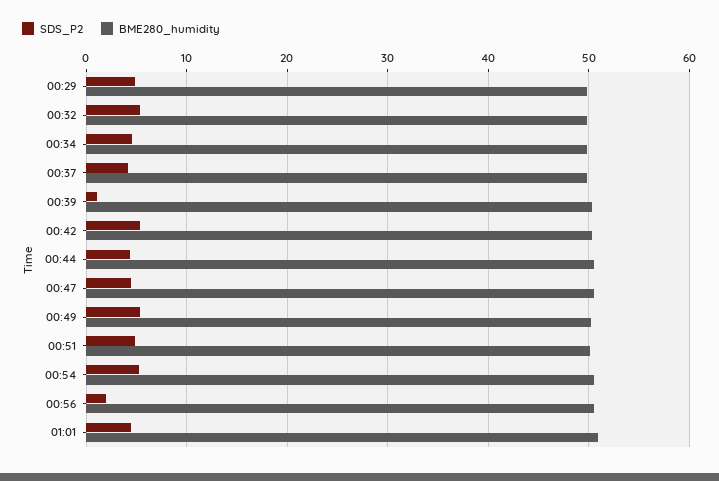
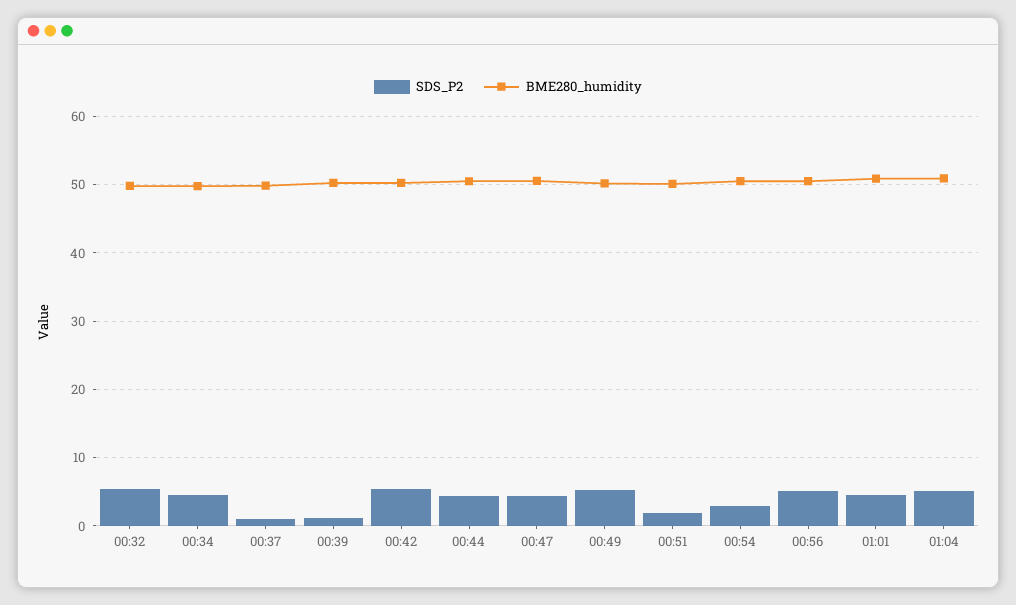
SDS_P2, 00:29: 5 -> none
BME280_humidity, 00:29: 50 -> none
SDS_P2, 00:37: 4 -> 1
SDS_P2, 00:51: 5 -> 2
SDS_P2, 00:54: 5 -> 3
SDS_P2, 00:56: 2 -> 5
SDS_P2, 01:04: none -> 5
BME280_humidity, 01:04: none -> 51

